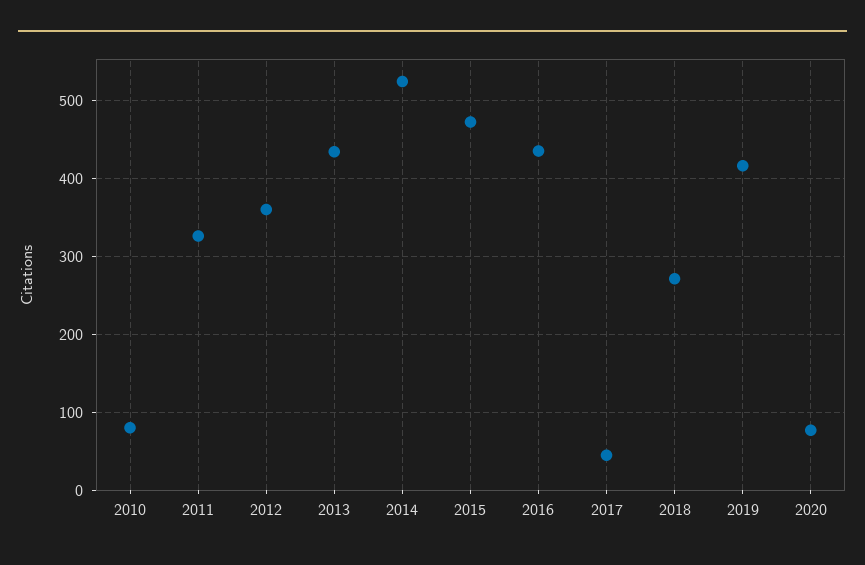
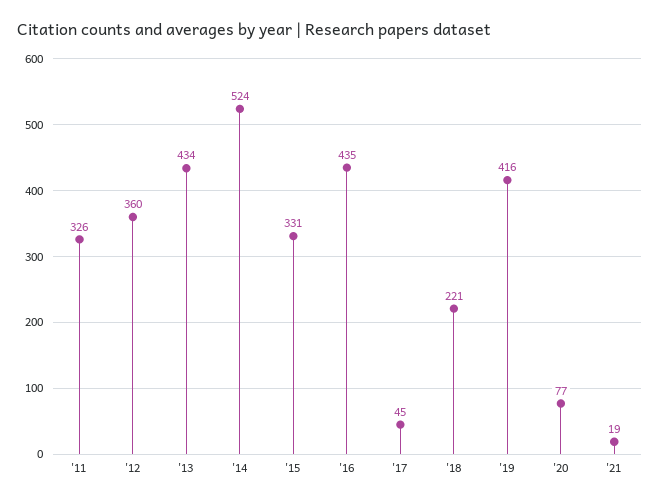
2010: 80 -> none
2015: 470 -> 331
2018: 270 -> 221
'21: none -> 19

